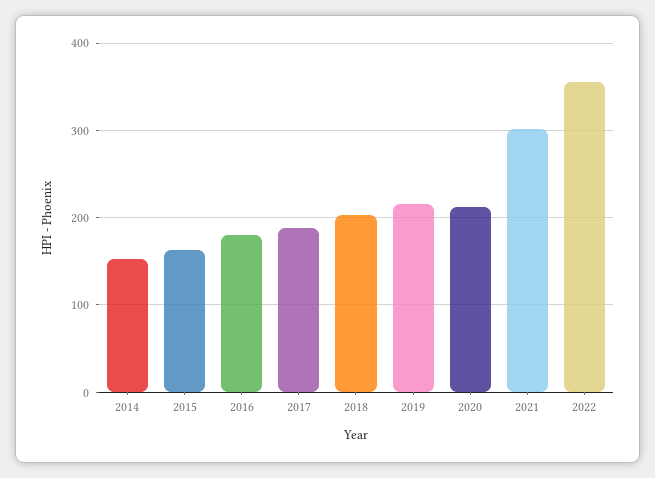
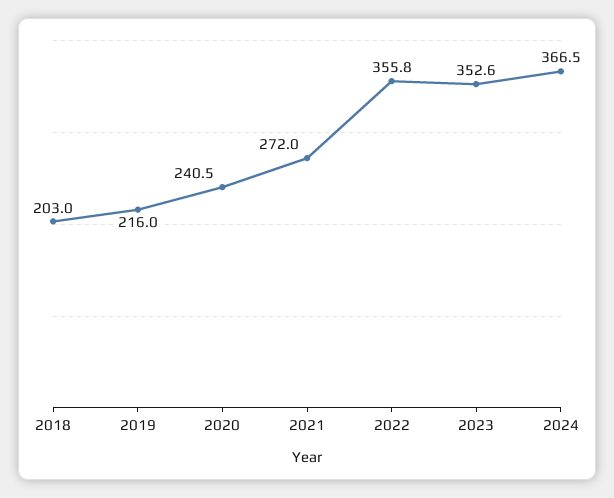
2014: 150 -> none
2015: 160 -> none
2016: 180 -> none
2017: 190 -> none
2020: 210 -> 240.5
2021: 300 -> 272
2023: none -> 352.6
2024: none -> 366.5

